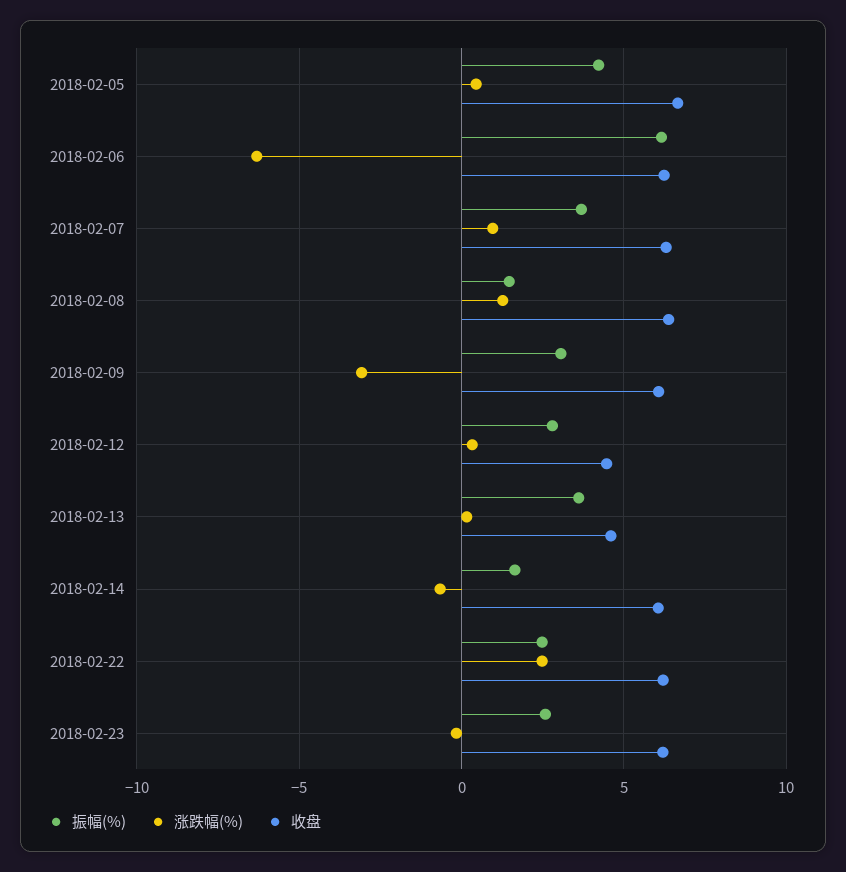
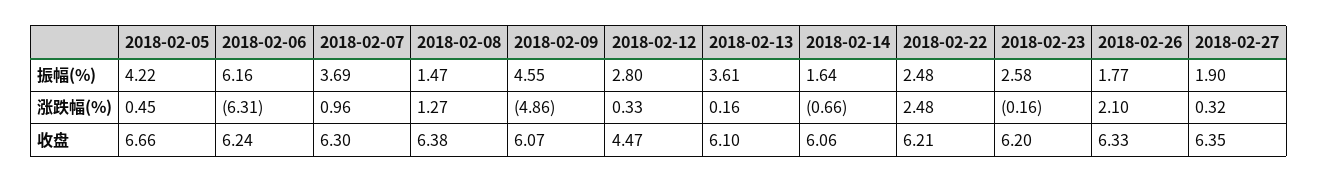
振幅(%), 2018-02-09: 3 -> 4.55
涨跌幅(%), 2018-02-09: -3 -> -4.86
收盘, 2018-02-13: 4.5 -> 6.1
振幅(%), 2018-02-26: none -> 1.77
振幅(%), 2018-02-27: none -> 1.9
涨跌幅(%), 2018-02-26: none -> 2.1
涨跌幅(%), 2018-02-27: none -> 0.32
收盘, 2018-02-26: none -> 6.33
收盘, 2018-02-27: none -> 6.35

